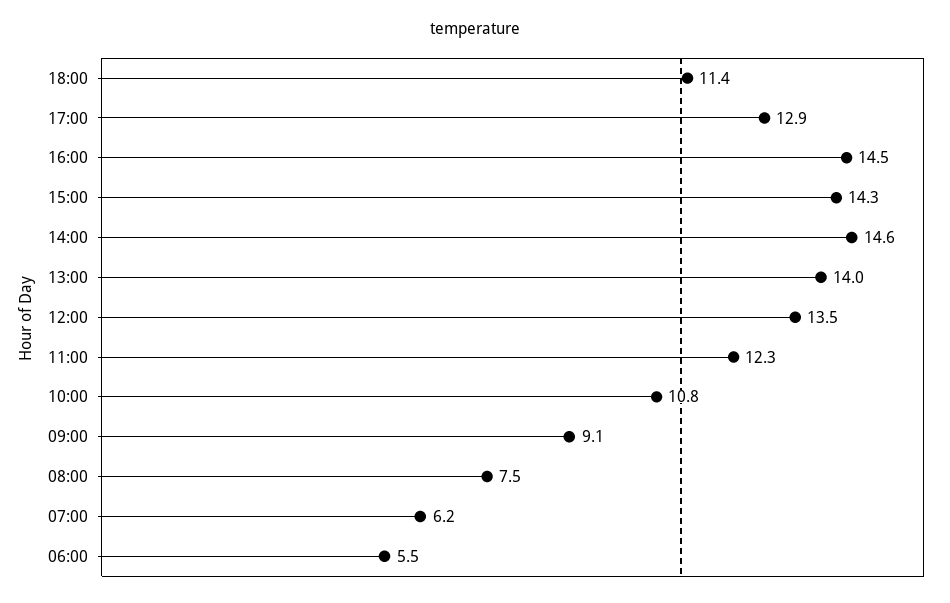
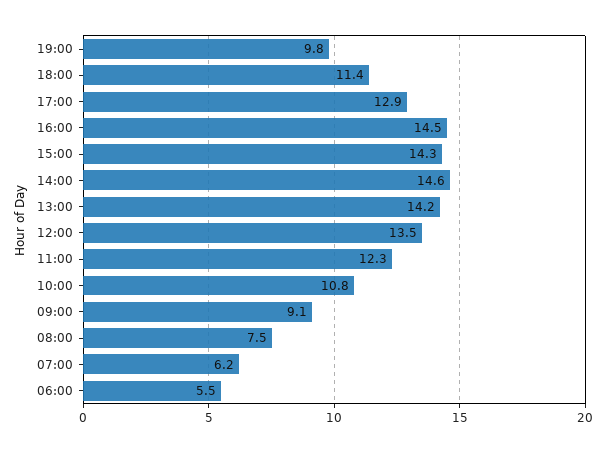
13:00: 14 -> 14.2
19:00: none -> 9.8

